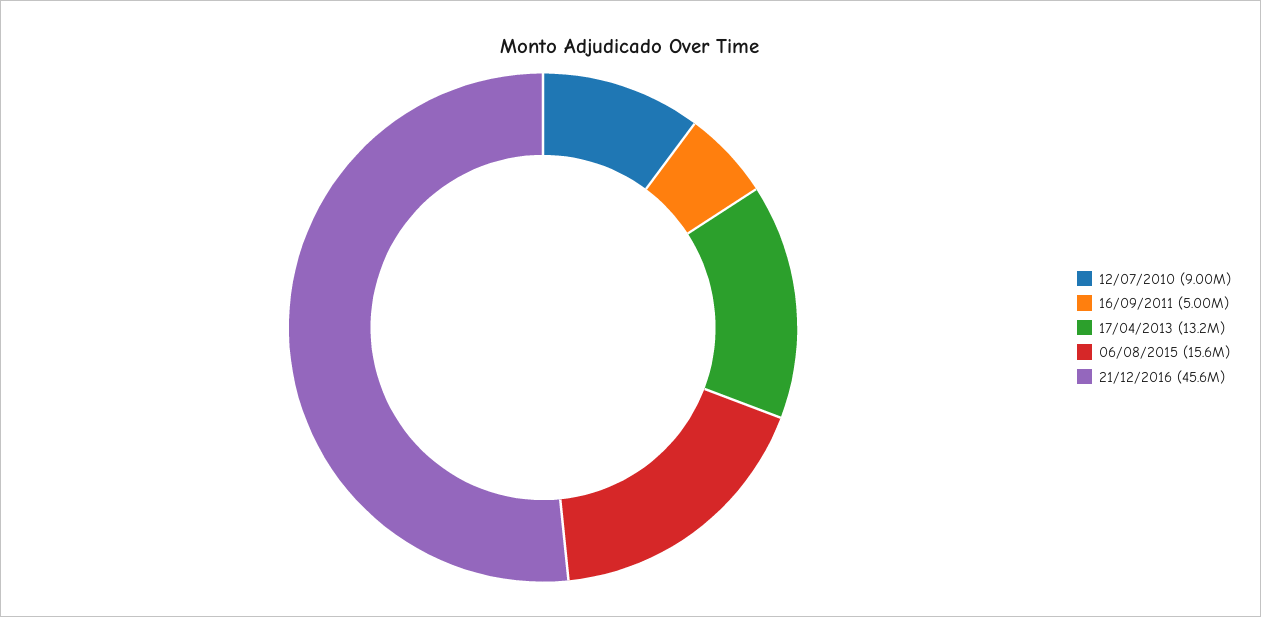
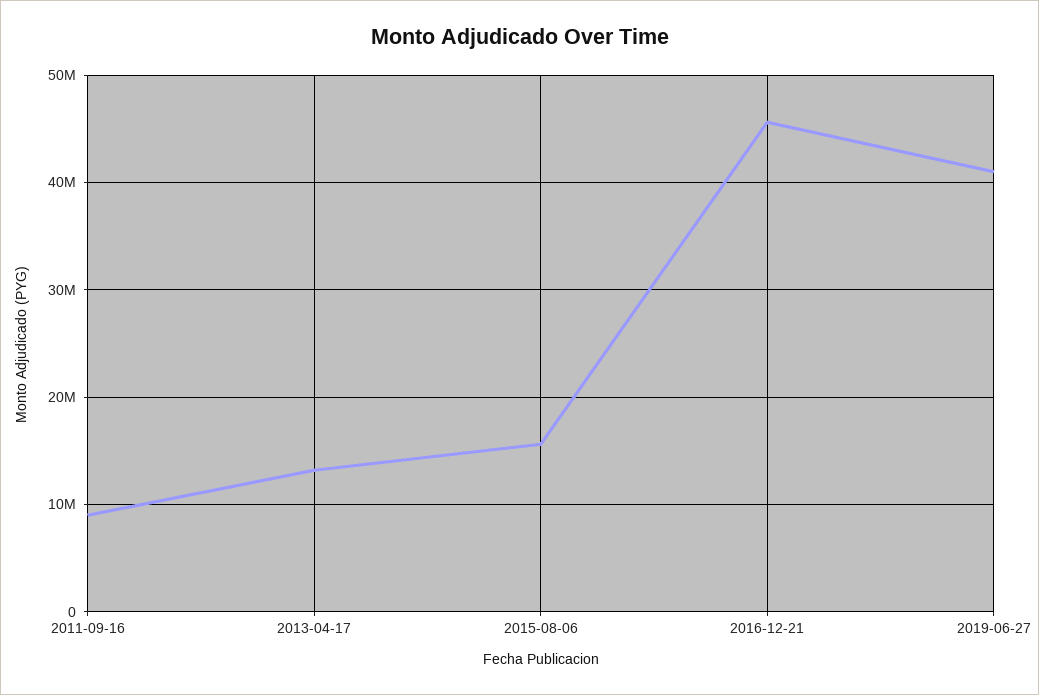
12/07/2010: 9000000 -> none
16/09/2011: 5000000 -> 9000000
2019-06-27: none -> 41000000

